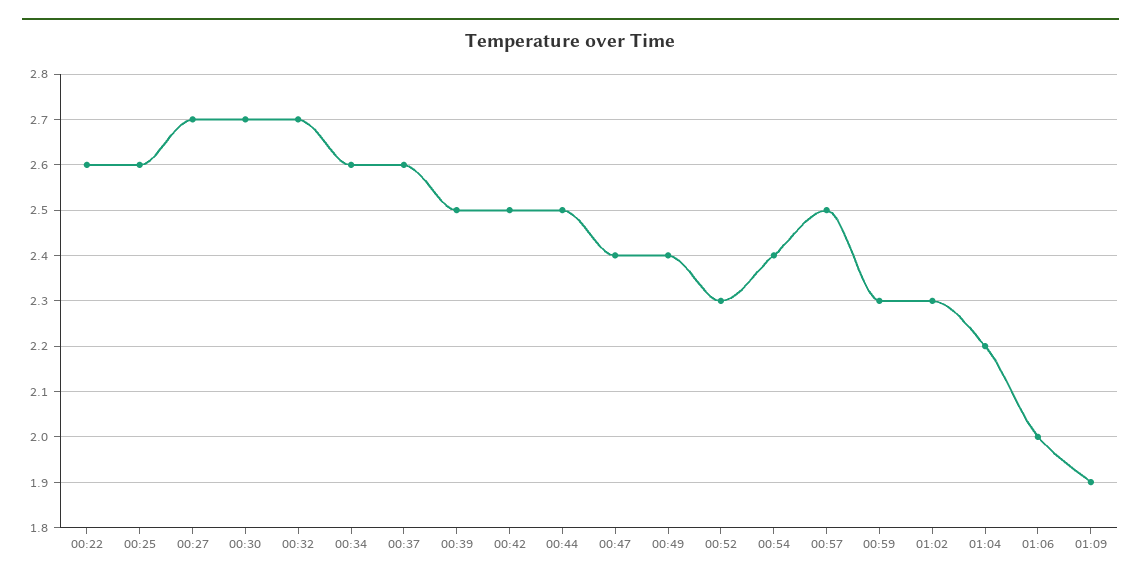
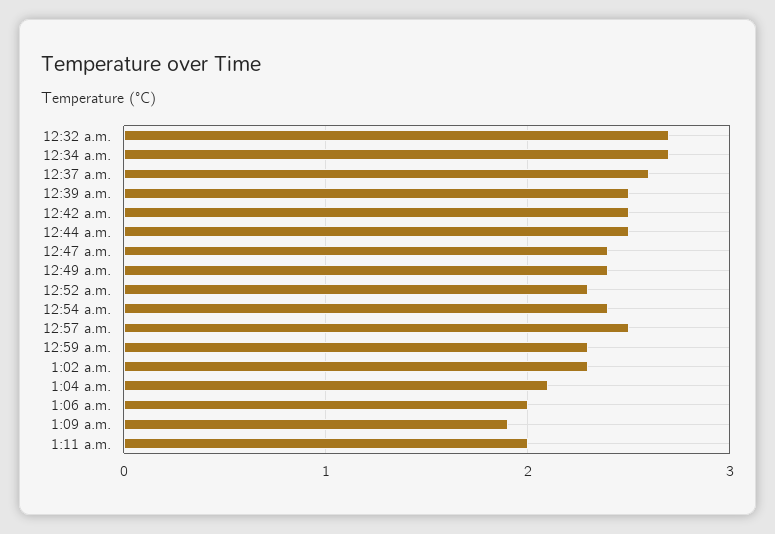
00:22: 2.6 -> none
00:25: 2.6 -> none
00:27: 2.7 -> none
00:30: 2.7 -> none
00:34: 2.6 -> 2.7
01:04: 2.2 -> 2.1
1:11 a.m.: none -> 2

